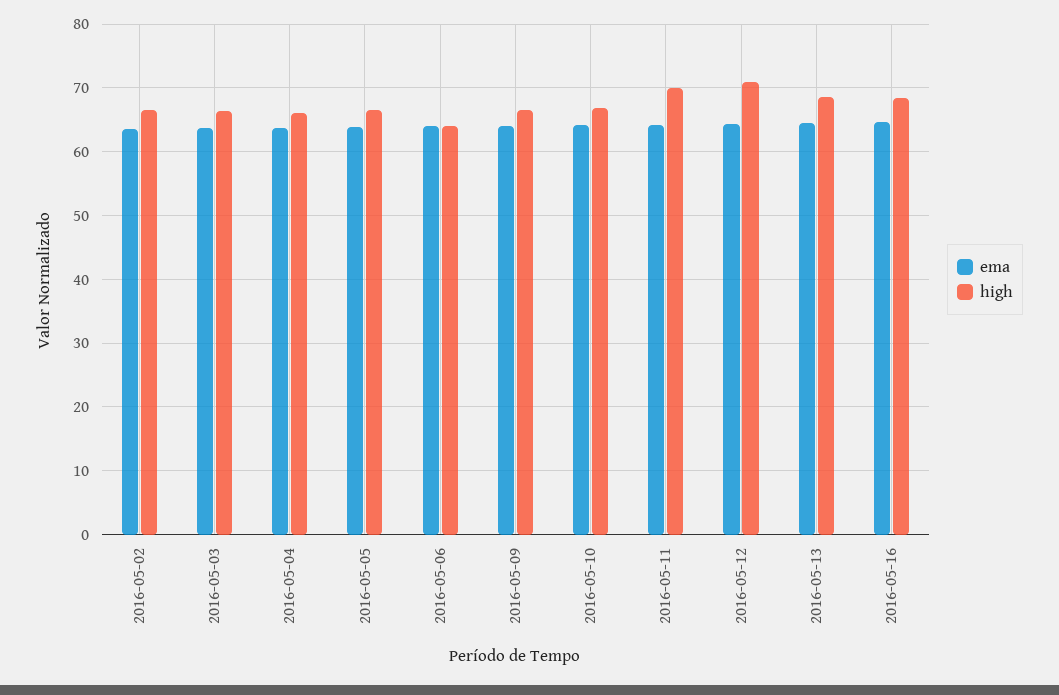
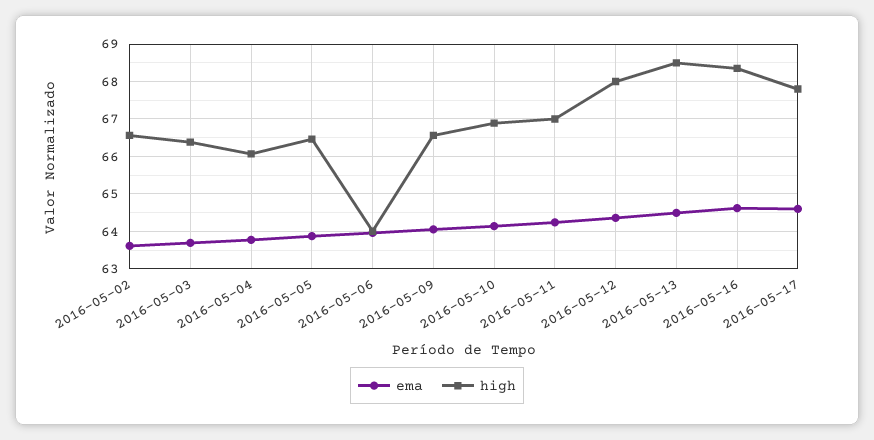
high, 2016-05-11: 70 -> 67
high, 2016-05-12: 71 -> 68
ema, 2016-05-17: none -> 64.6
high, 2016-05-17: none -> 67.8

